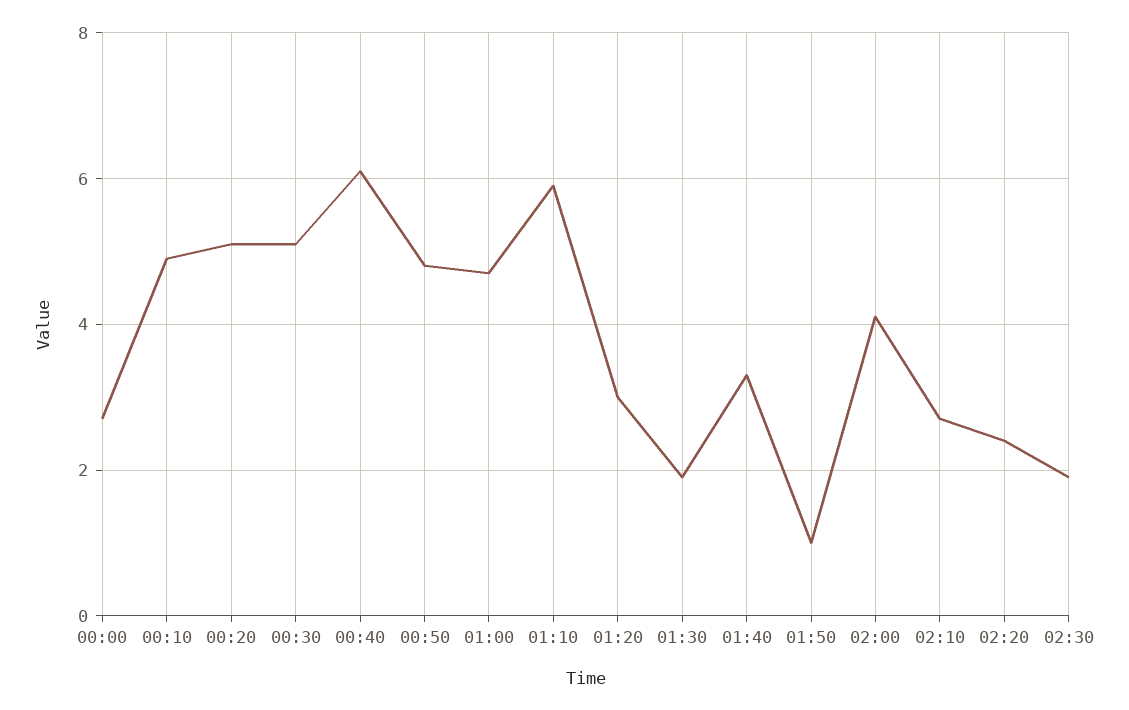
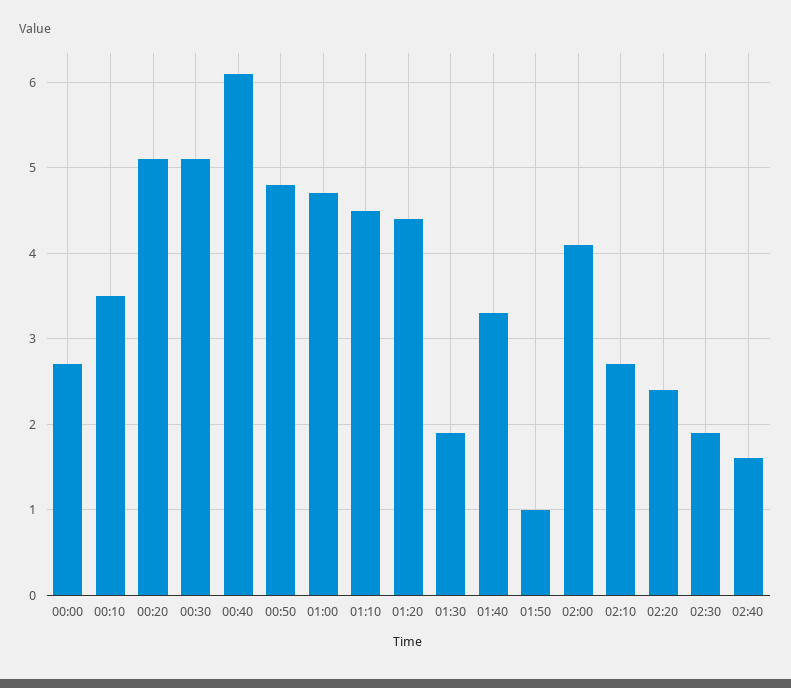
00:10: 5 -> 3.5
01:10: 6 -> 4.5
01:20: 3 -> 4.4
02:40: none -> 1.6

